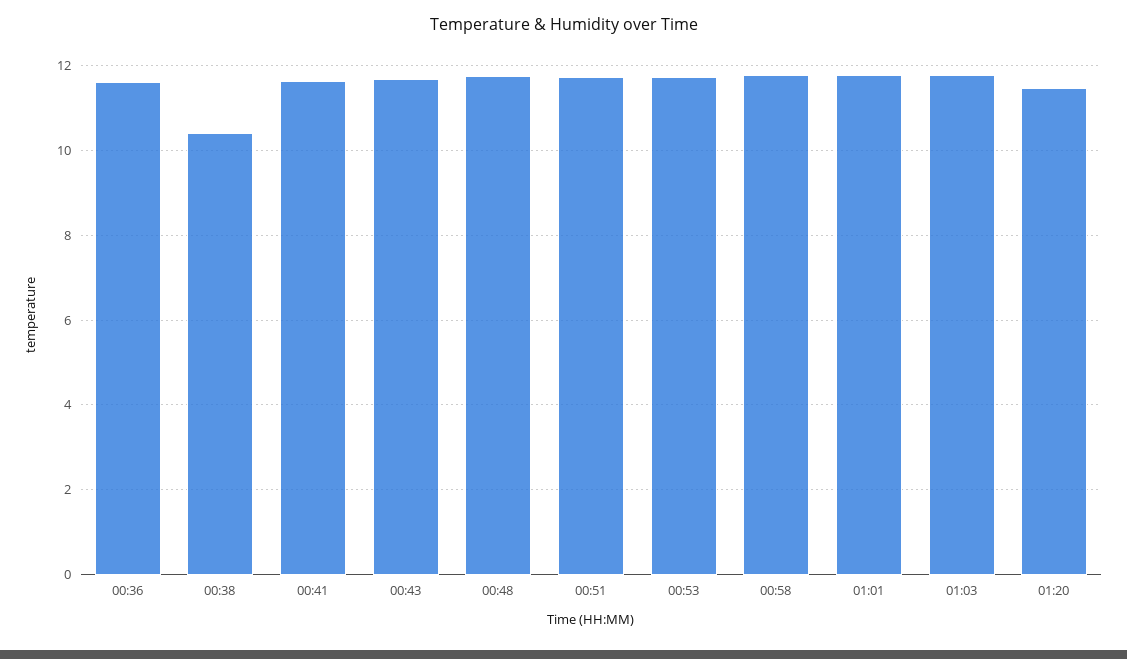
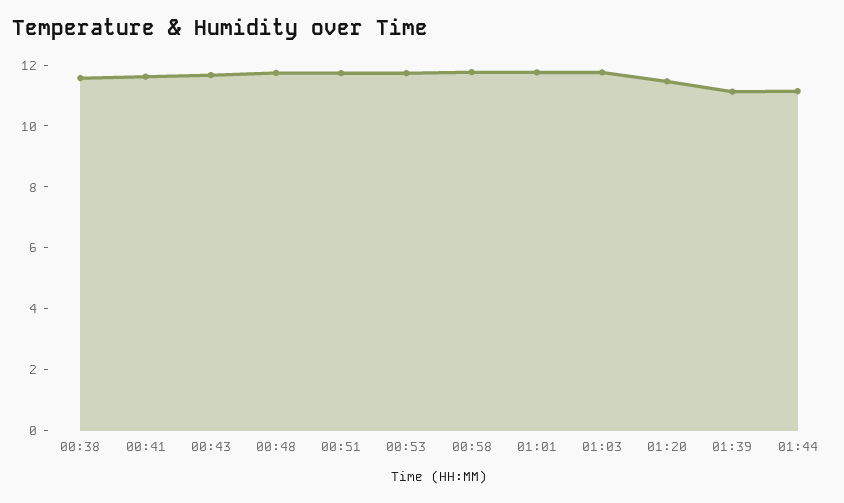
00:36: 11.6 -> none
00:38: 10.4 -> 11.5
01:39: none -> 11
01:44: none -> 11

